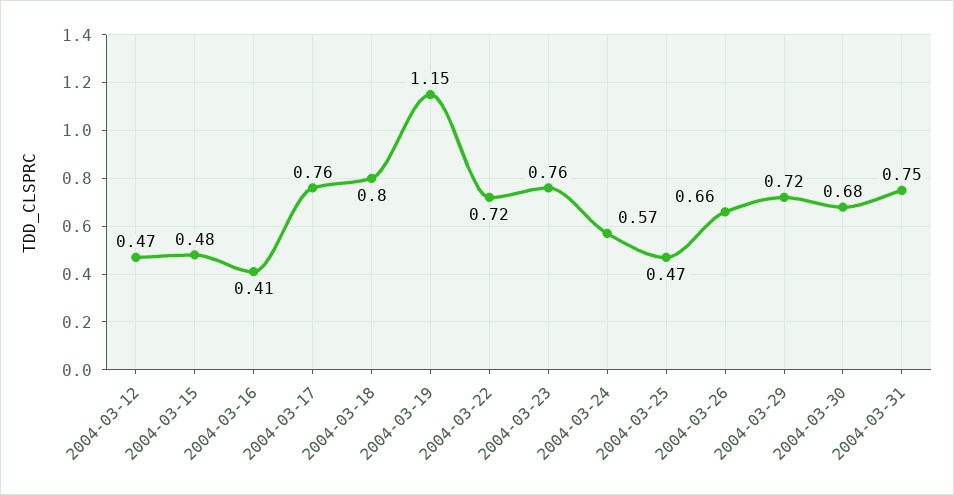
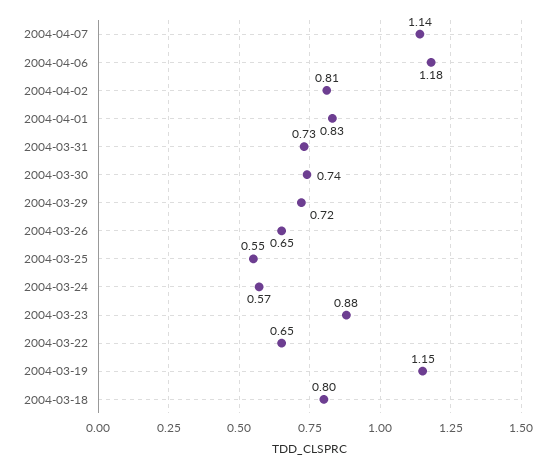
2004-03-12: 0.47 -> none
2004-03-15: 0.48 -> none
2004-03-16: 0.41 -> none
2004-03-17: 0.76 -> none
2004-03-22: 0.72 -> 0.65
2004-03-23: 0.76 -> 0.88
2004-03-25: 0.47 -> 0.55
2004-03-26: 0.66 -> 0.65
2004-03-30: 0.68 -> 0.74
2004-03-31: 0.75 -> 0.73
2004-04-07: none -> 1.14
2004-04-06: none -> 1.18
2004-04-02: none -> 0.81
2004-04-01: none -> 0.83

